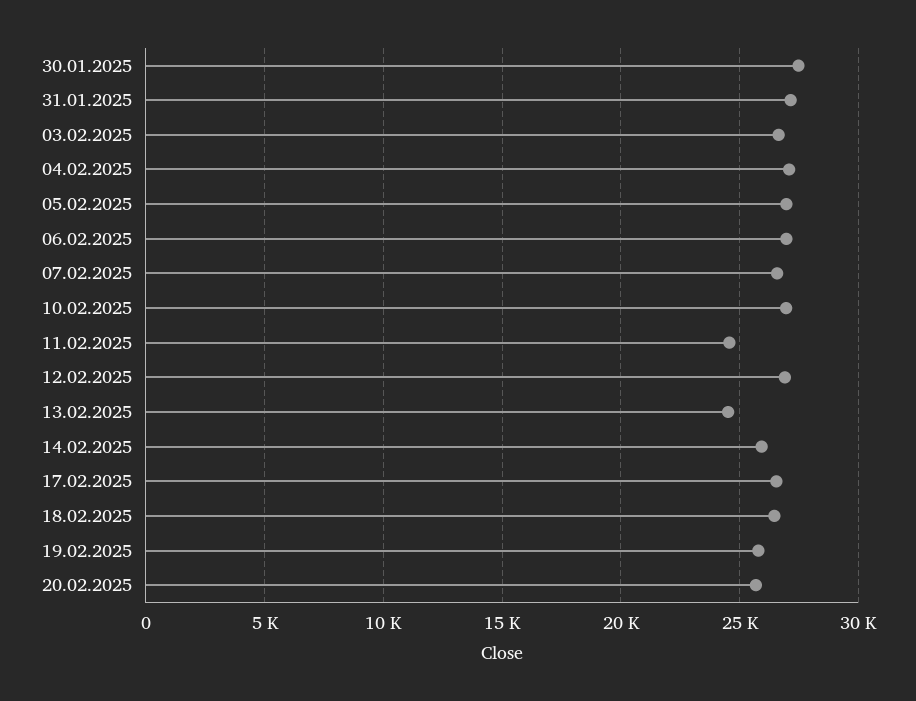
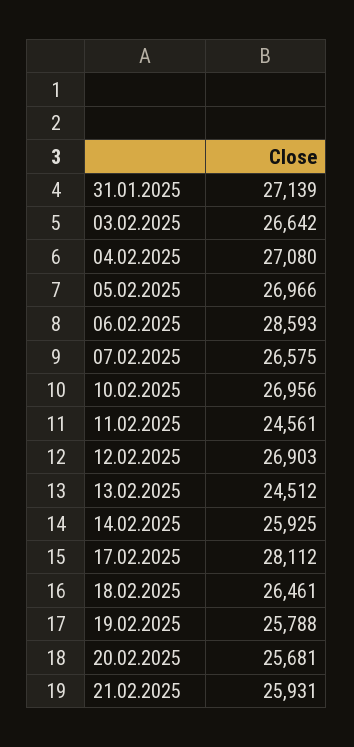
30.01.2025: 27500 -> none
06.02.2025: 27000 -> 28593
17.02.2025: 26500 -> 28112
21.02.2025: none -> 25931

